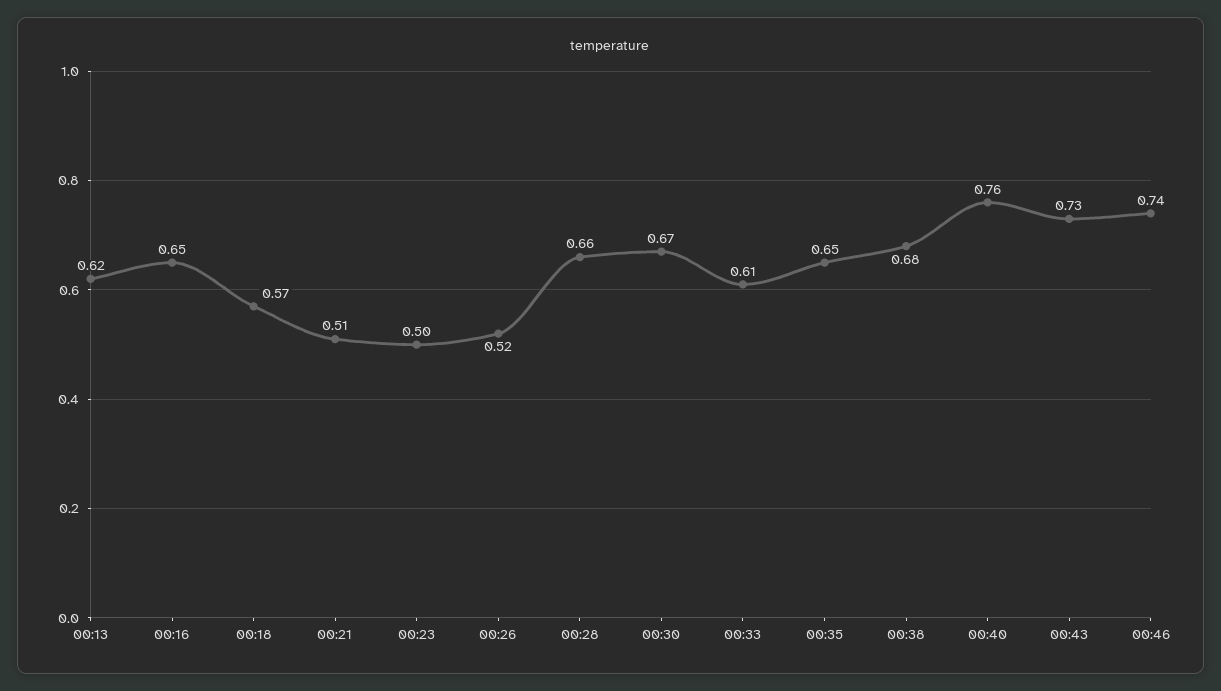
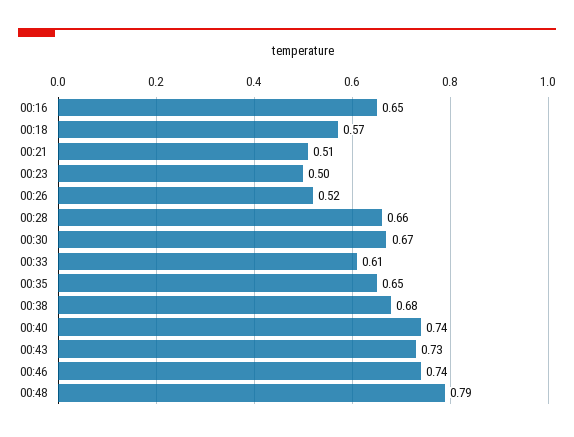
00:13: 0.62 -> none
00:40: 0.76 -> 0.74
00:48: none -> 0.79

